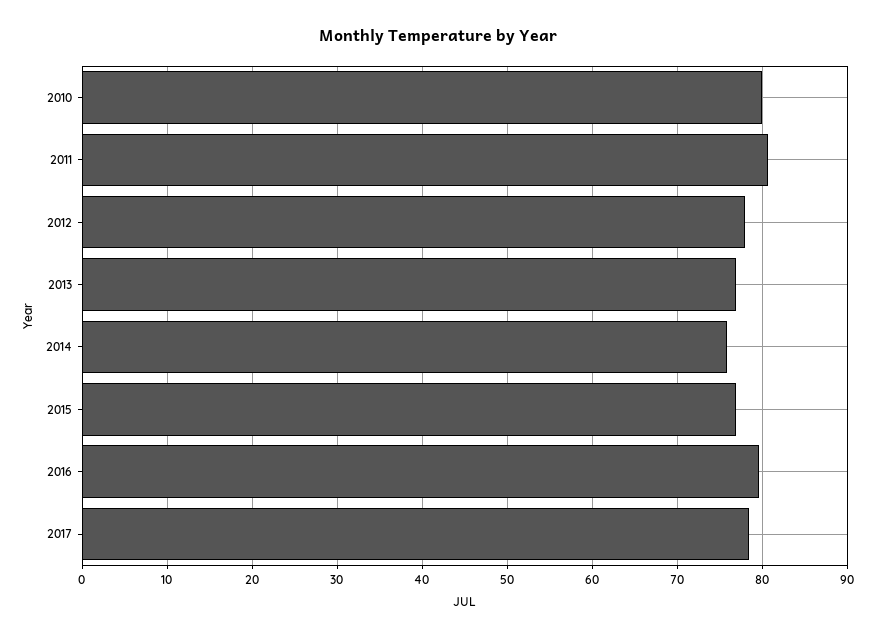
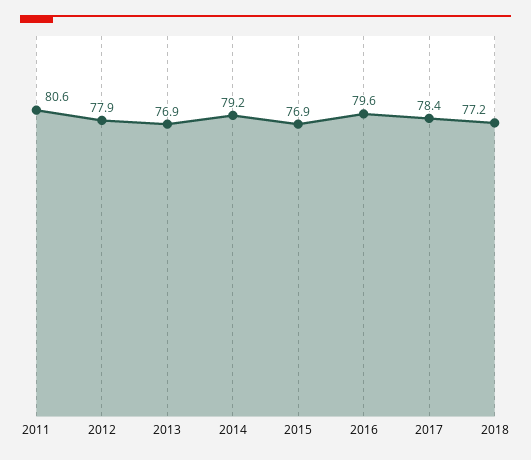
2010: 80 -> none
2014: 76 -> 79.2
2018: none -> 77.2

